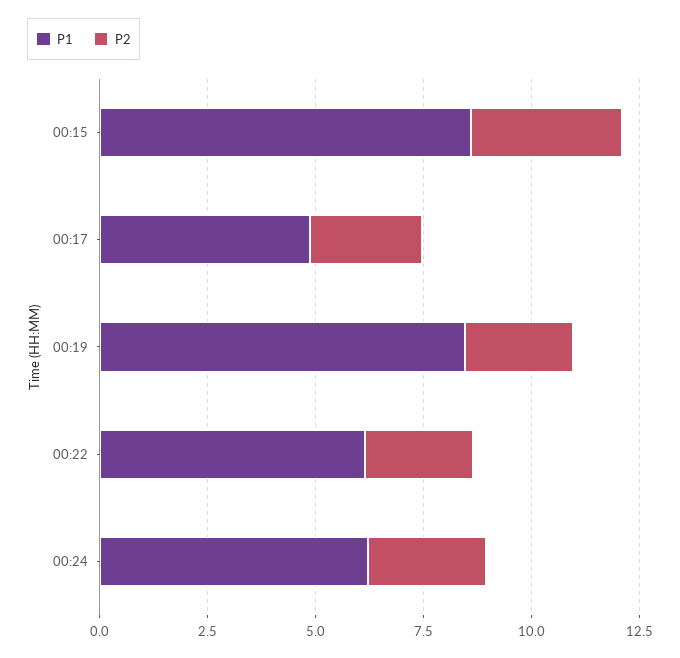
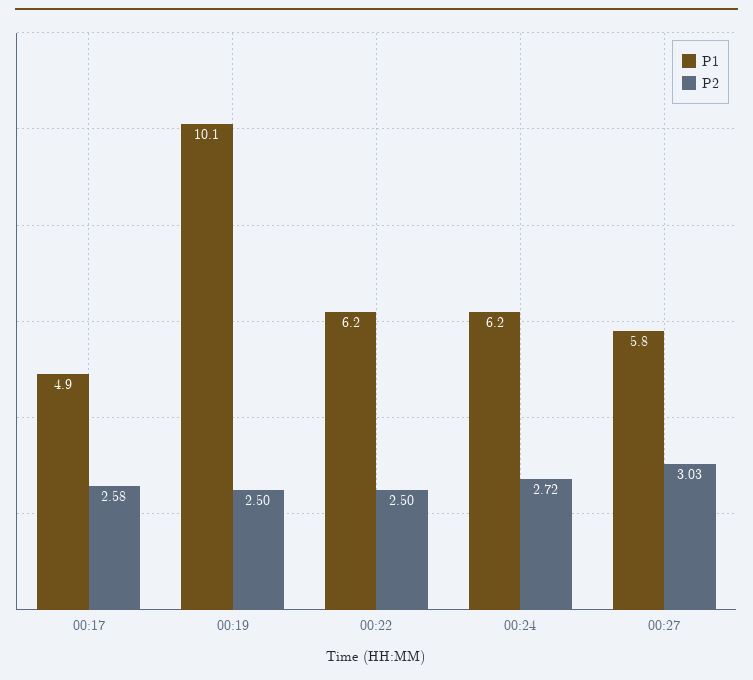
P1, 00:15: 8.5 -> none
P2, 00:15: 3.5 -> none
P1, 00:19: 8.5 -> 10.1
P1, 00:27: none -> 5.8
P2, 00:27: none -> 3.03

